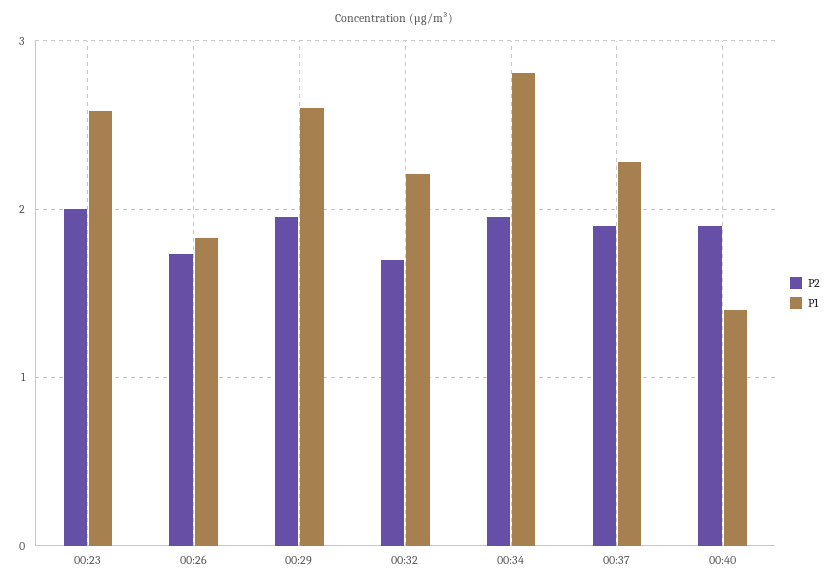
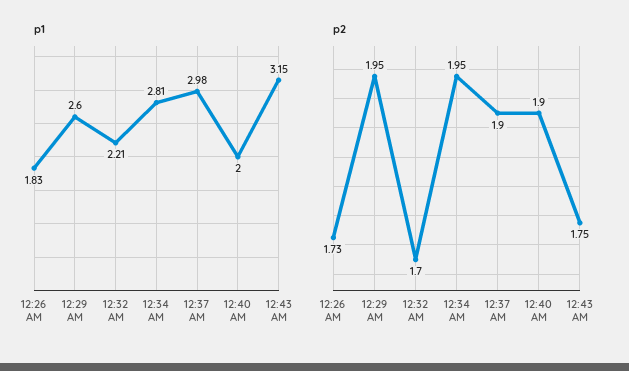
P2, 00:23: 2 -> none
P1, 00:23: 2.6 -> none
P1, 00:37: 2.3 -> 2.98
P1, 00:40: 1.4 -> 2
P1, 12:43 AM: none -> 3.15
P2, 12:43 AM: none -> 1.75

